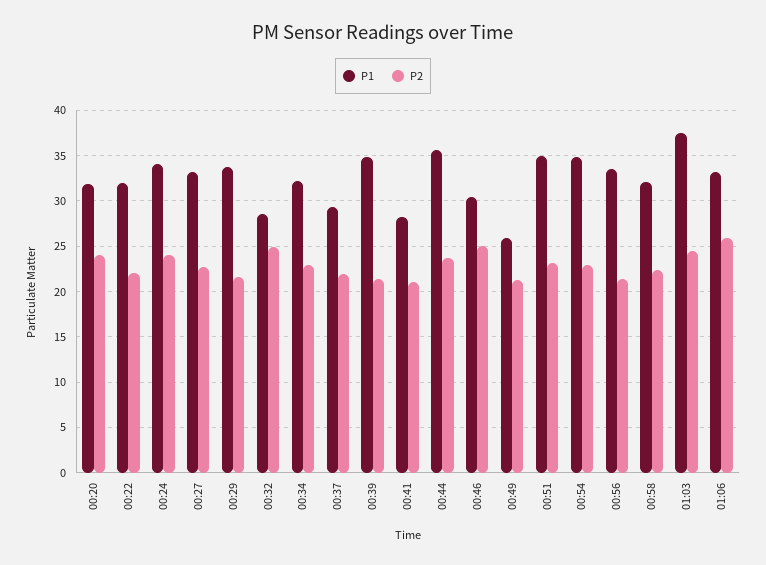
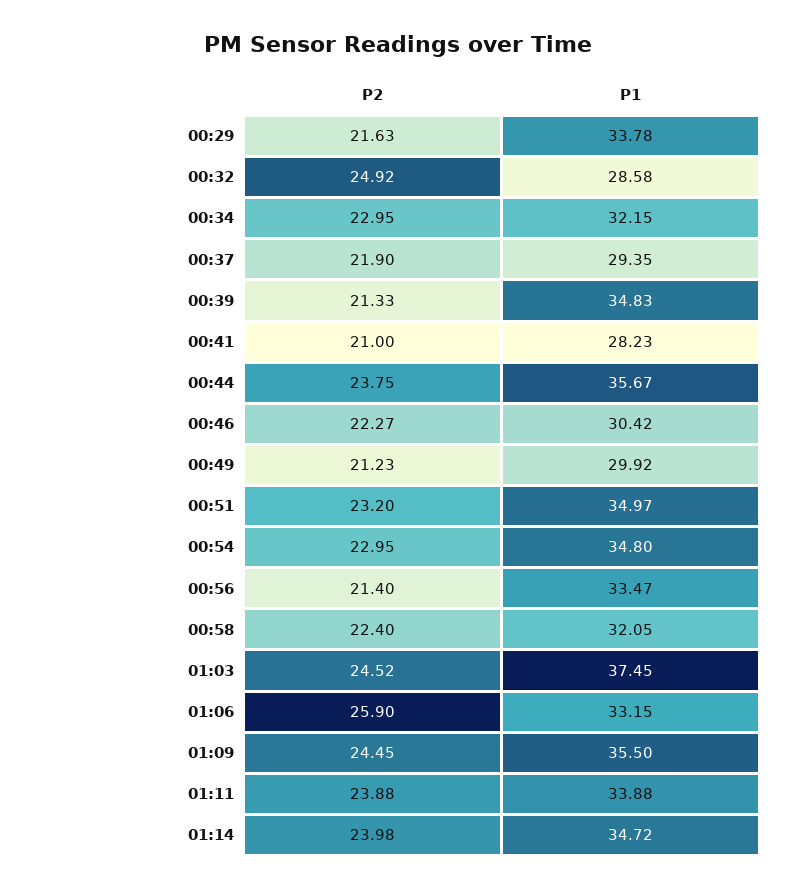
P1, 00:20: 32 -> none
P2, 00:20: 24 -> none
P1, 00:22: 32 -> none
P2, 00:22: 22 -> none
P1, 00:24: 34 -> none
P2, 00:24: 24 -> none
P1, 00:27: 33 -> none
P2, 00:27: 23 -> none
P2, 00:46: 25 -> 22.27
P1, 00:49: 26 -> 29.92
P2, 01:09: none -> 24.45
P1, 01:09: none -> 35.5
P2, 01:11: none -> 23.88
P1, 01:11: none -> 33.88
P2, 01:14: none -> 23.98
P1, 01:14: none -> 34.72

